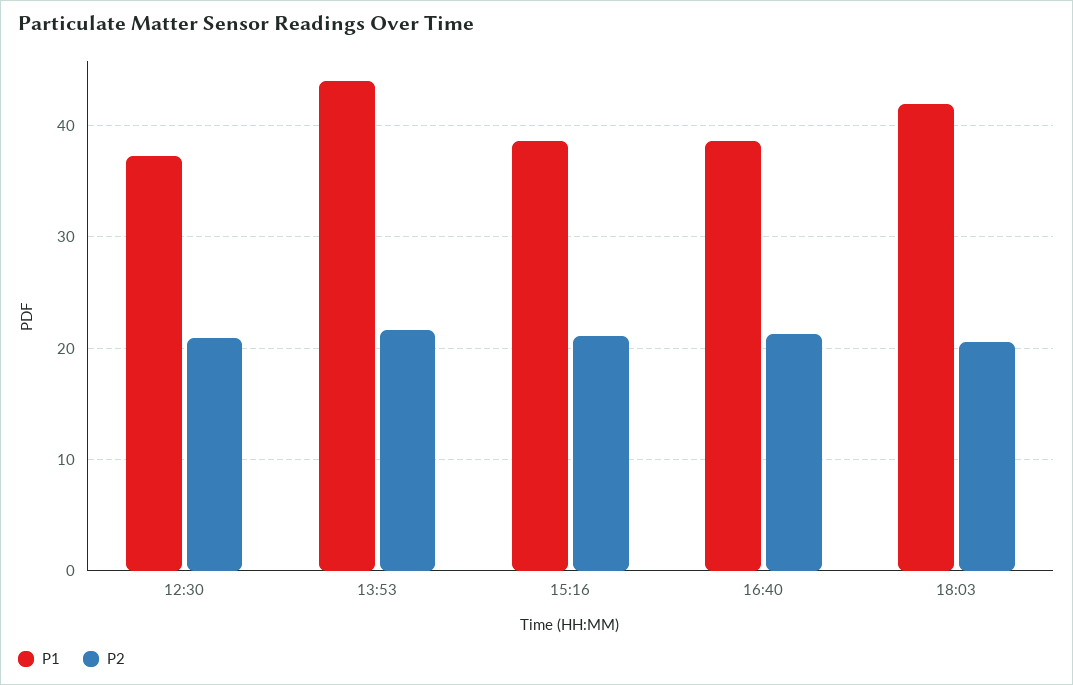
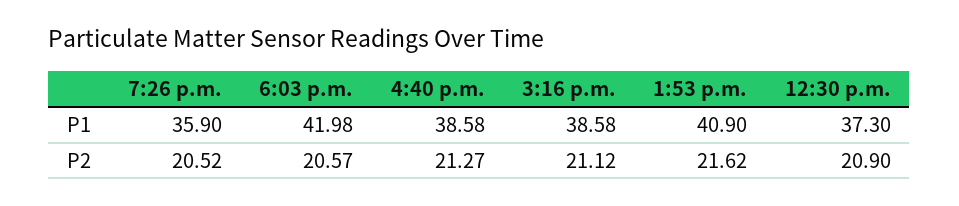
P1, 13:53: 44 -> 40.9
P1, 7:26 p.m.: none -> 35.9
P2, 7:26 p.m.: none -> 20.52

